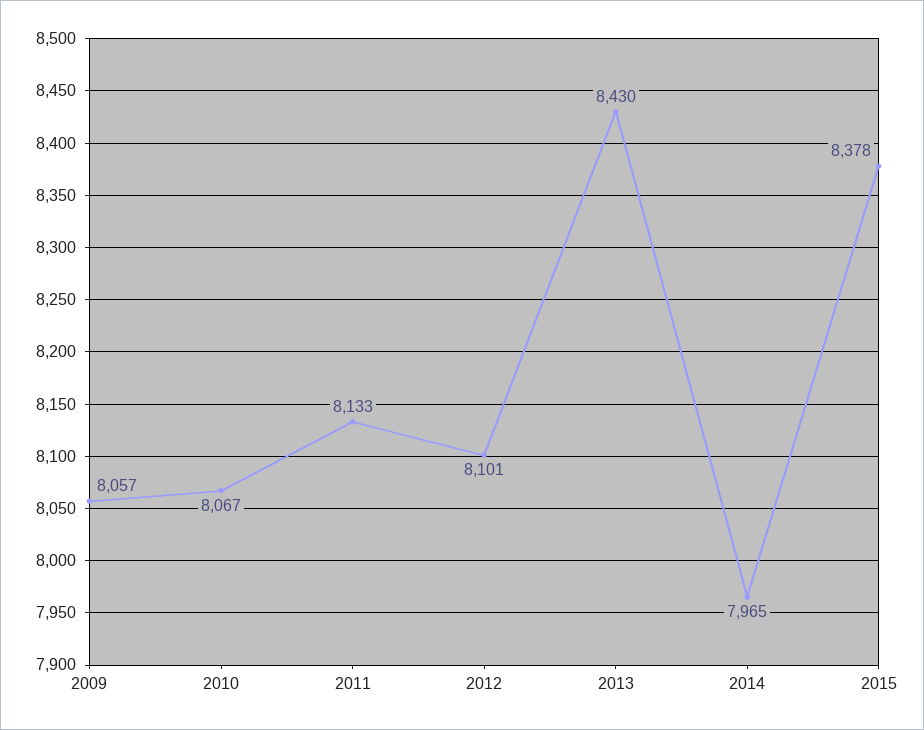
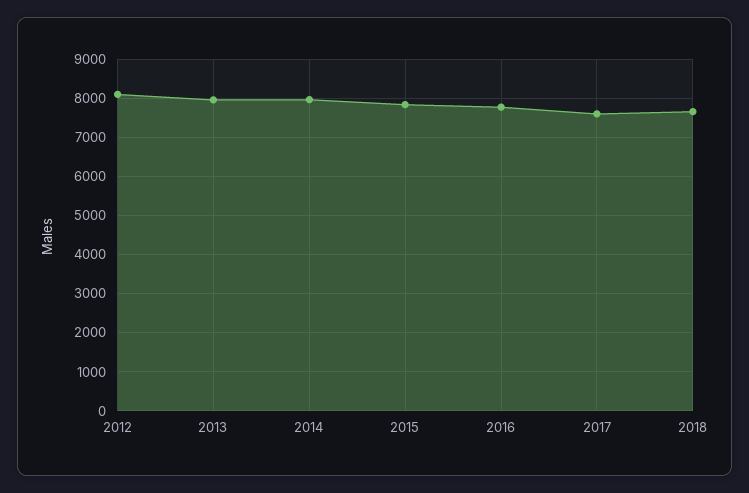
2009: 8057 -> none
2010: 8067 -> none
2011: 8133 -> none
2013: 8430 -> 8000
2015: 8378 -> 7800
2016: none -> 7800
2017: none -> 7600
2018: none -> 7600

